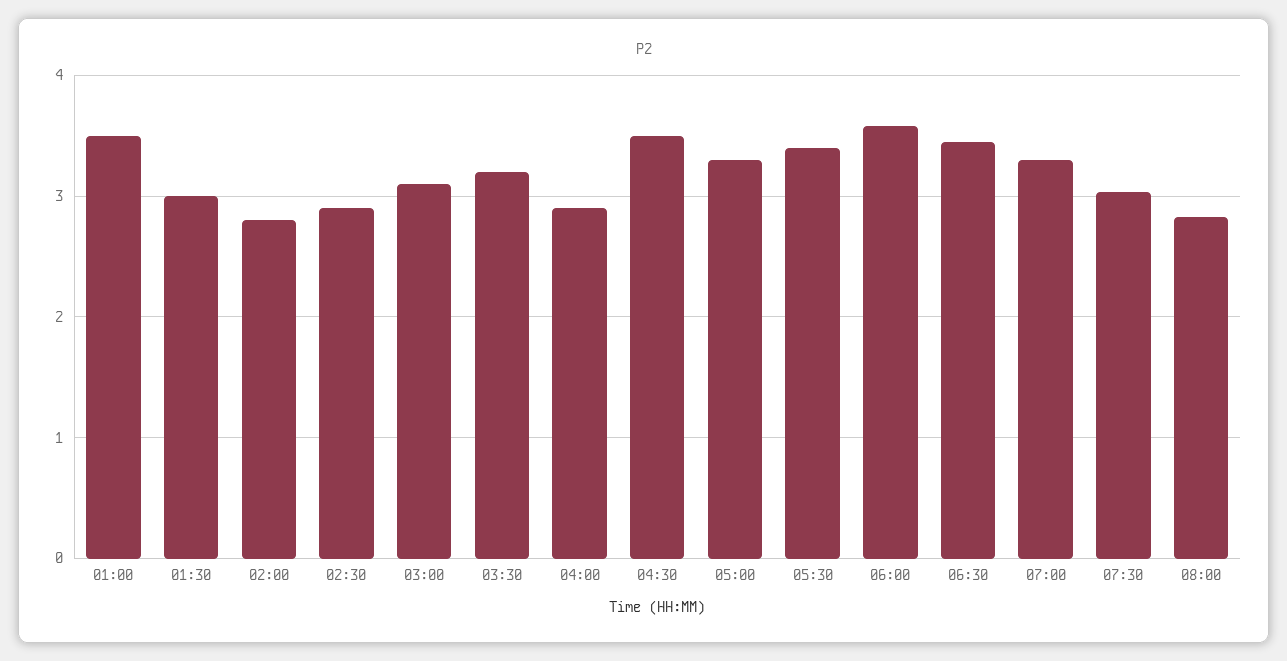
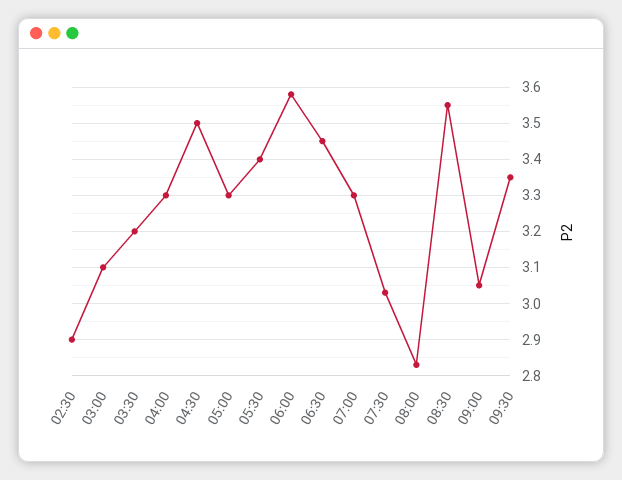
01:00: 3.5 -> none
01:30: 3 -> none
02:00: 2.8 -> none
04:00: 2.9 -> 3.3
08:30: none -> 3.55
09:00: none -> 3.05
09:30: none -> 3.35

